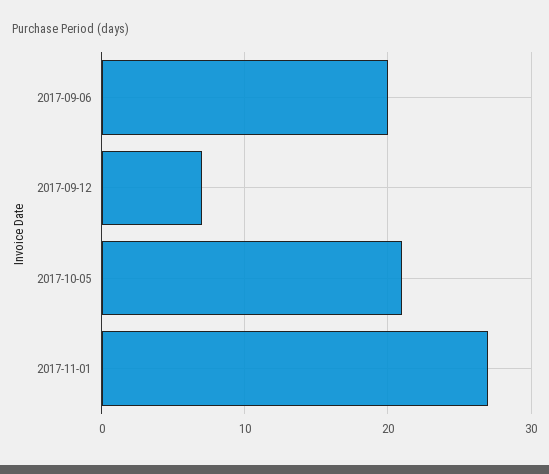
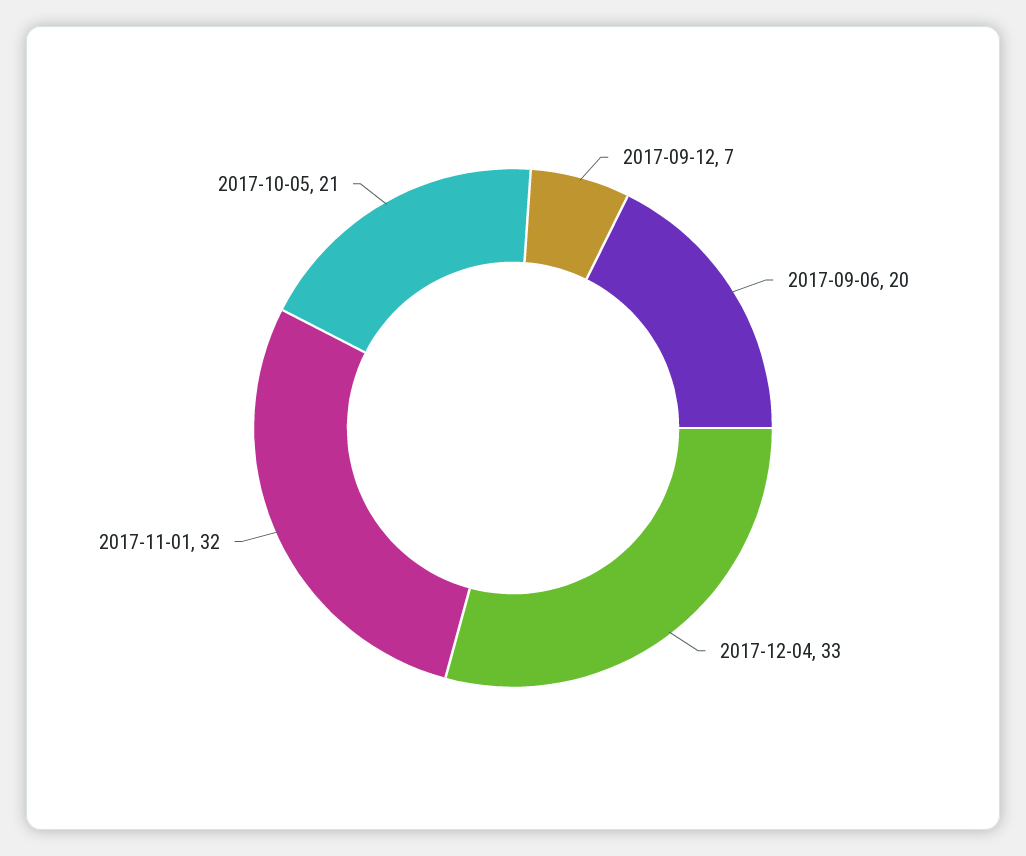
2017-11-01: 27 -> 32
2017-12-04: none -> 33

